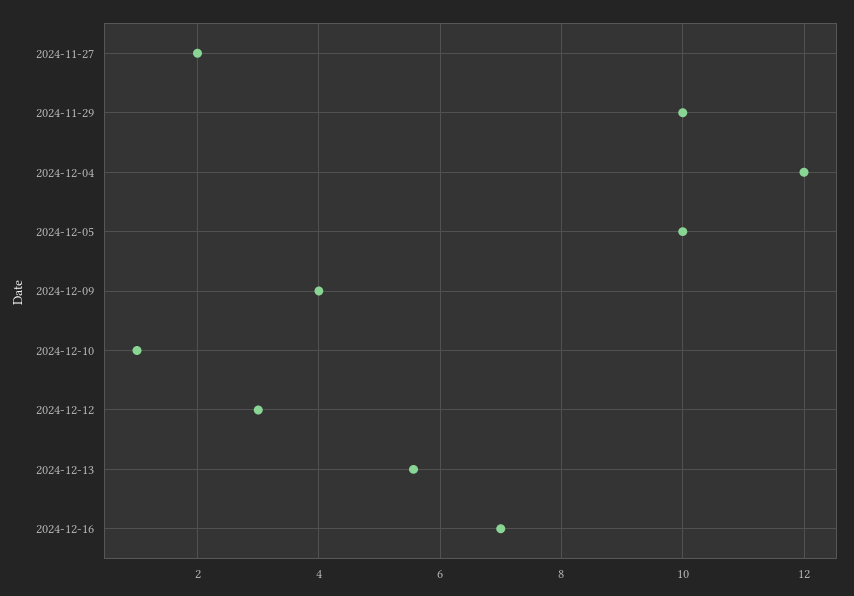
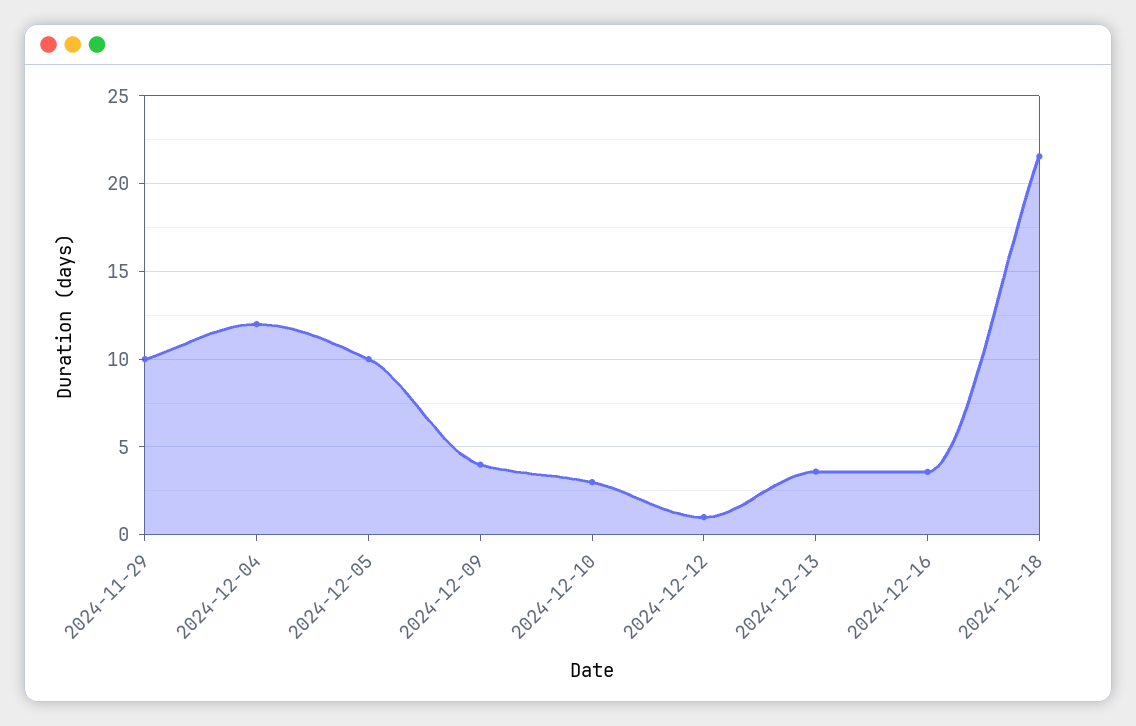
2024-11-27: 2 -> none
2024-12-10: 1 -> 3
2024-12-12: 3 -> 1
2024-12-13: 5.6 -> 3.5
2024-12-16: 7 -> 3.5
2024-12-18: none -> 21.5

